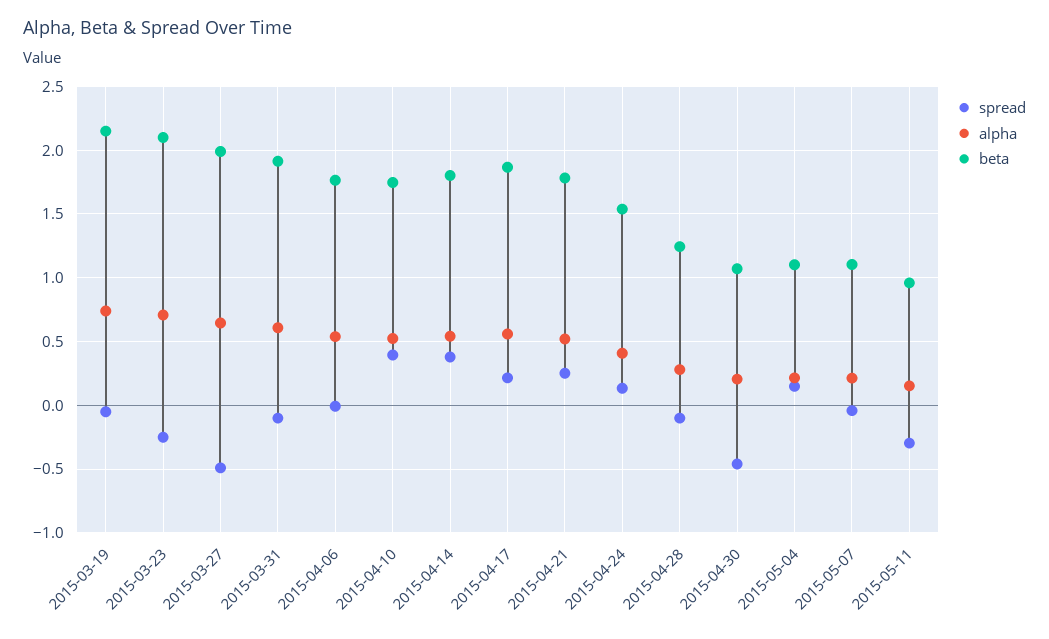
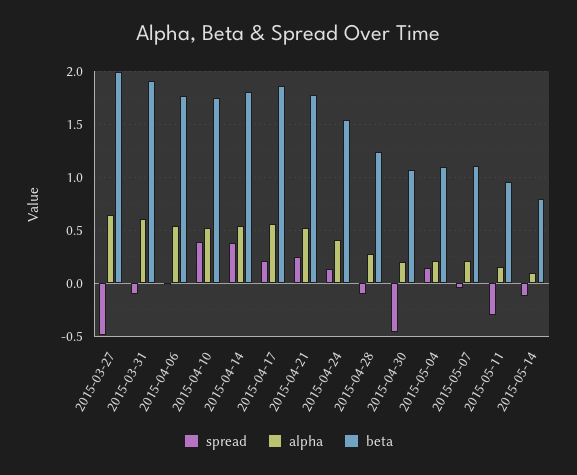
spread, 2015-03-19: -0.05 -> none
alpha, 2015-03-19: 0.75 -> none
beta, 2015-03-19: 2.15 -> none
spread, 2015-03-23: -0.25 -> none
alpha, 2015-03-23: 0.7 -> none
beta, 2015-03-23: 2.1 -> none
spread, 2015-05-14: none -> -0.1
alpha, 2015-05-14: none -> 0.1
beta, 2015-05-14: none -> 0.8

